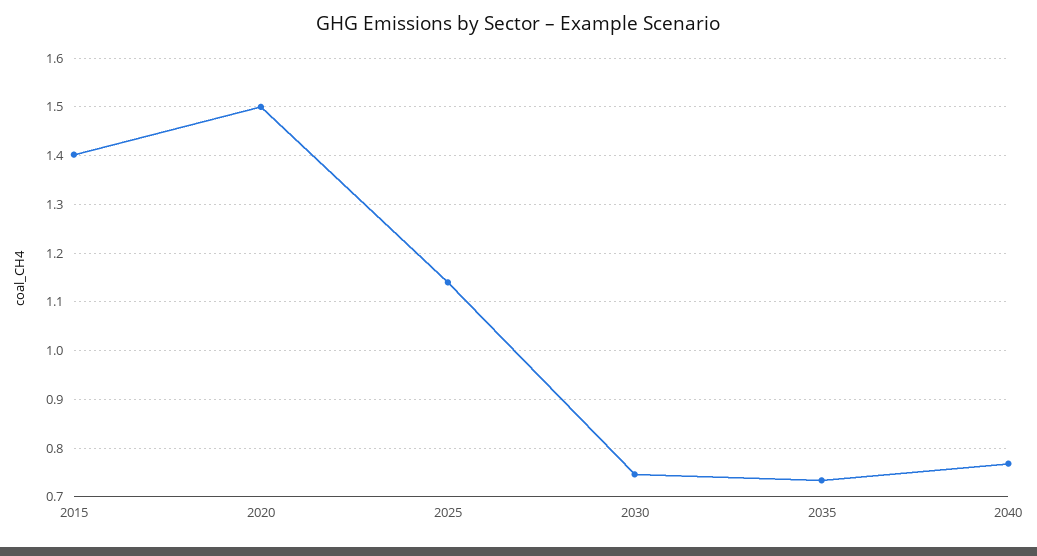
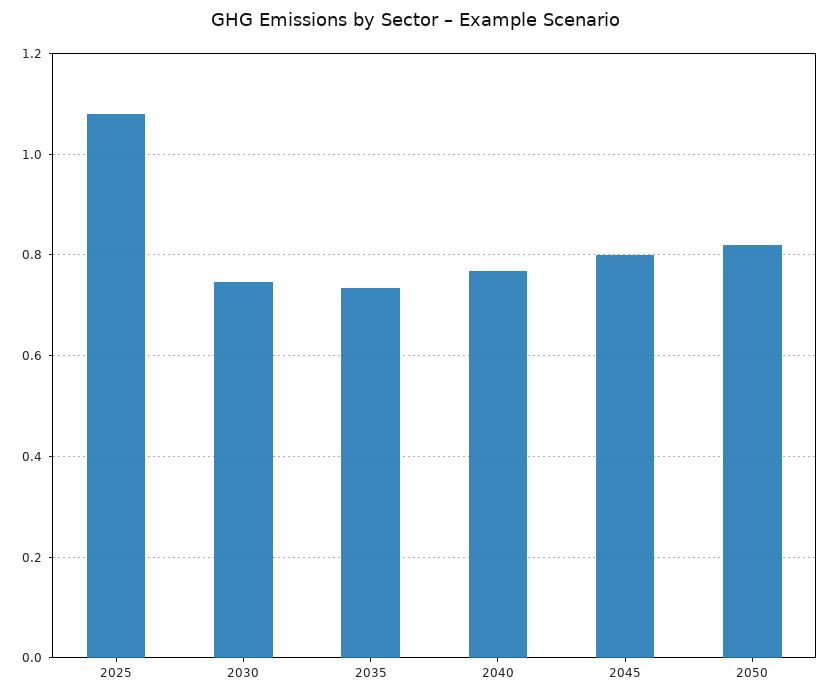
2015: 1.4 -> none
2020: 1.5 -> none
2025: 1.14 -> 1.08
2045: none -> 0.8
2050: none -> 0.82

